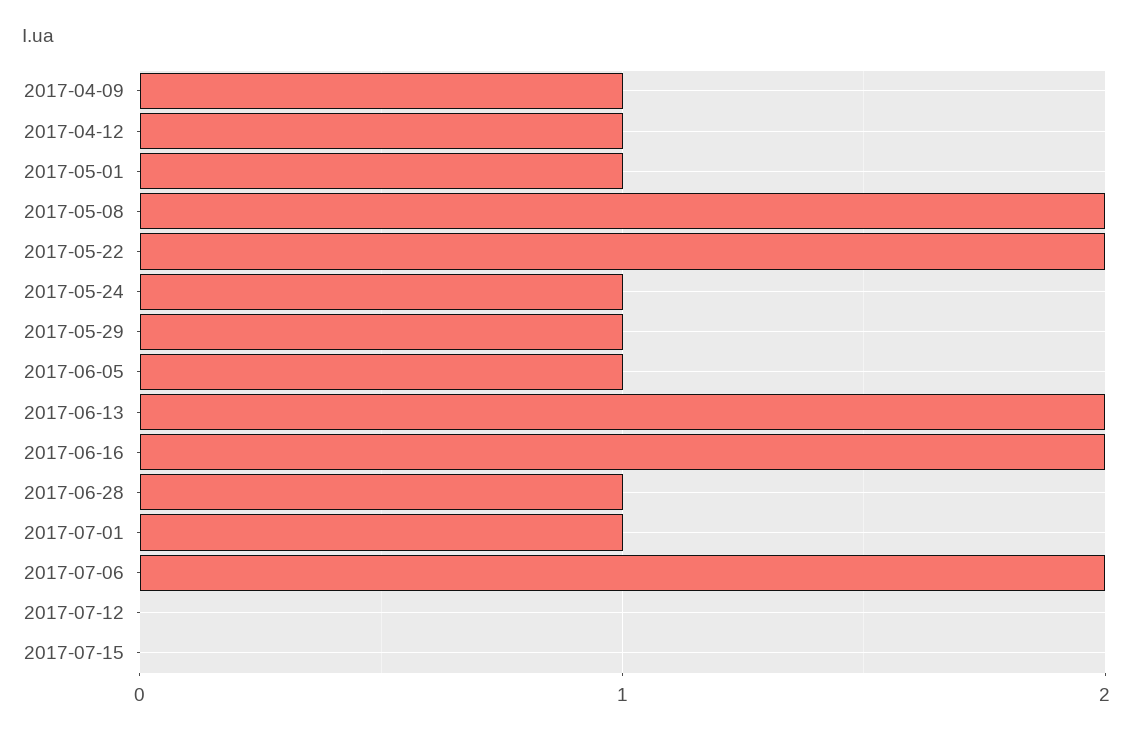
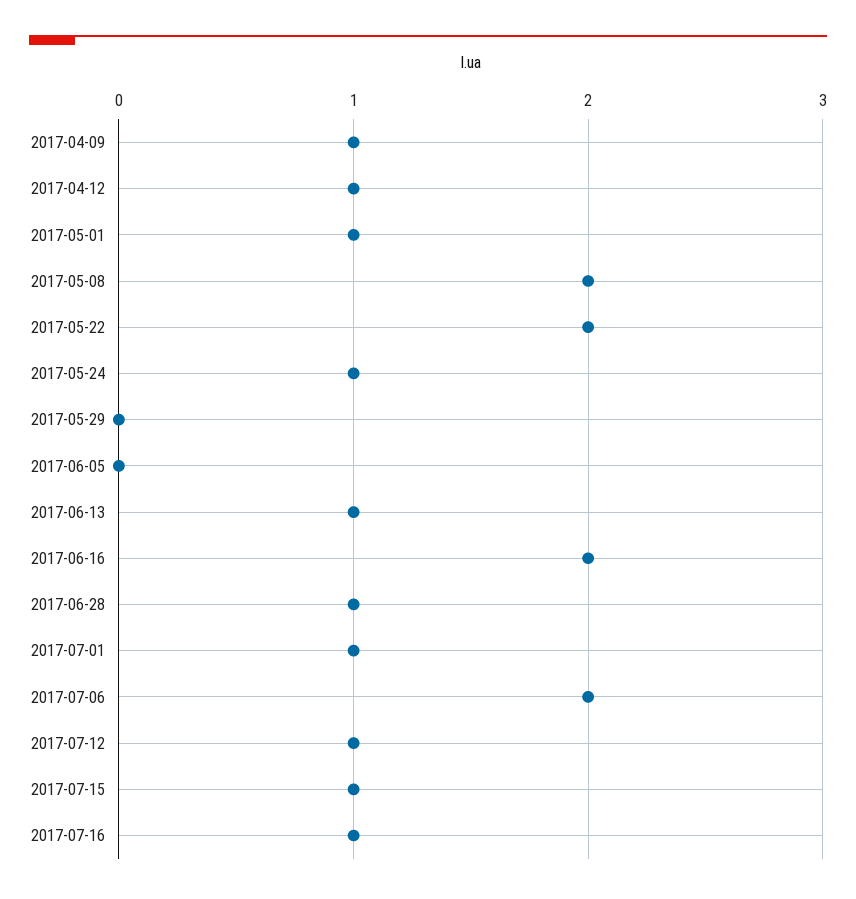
2017-05-29: 1 -> 0
2017-06-05: 1 -> 0
2017-06-13: 2 -> 1
2017-07-12: 0 -> 1
2017-07-15: 0 -> 1
2017-07-16: none -> 1

